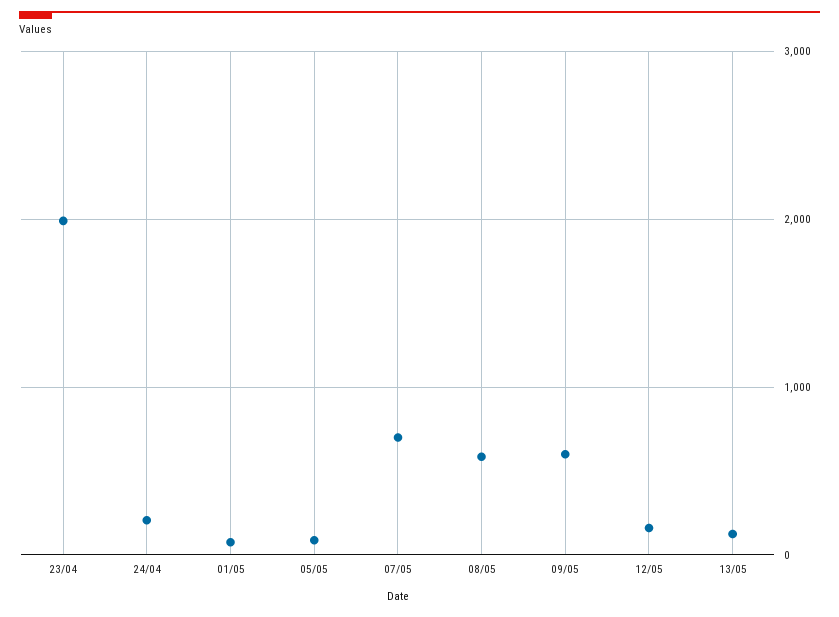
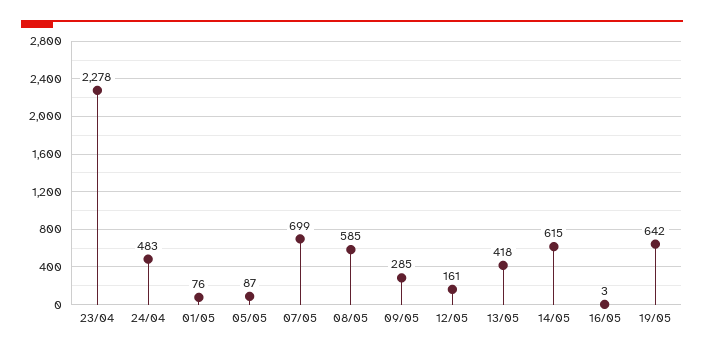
23/04: 2000 -> 2278
24/04: 200 -> 483
09/05: 600 -> 285
13/05: 100 -> 418
14/05: none -> 615
16/05: none -> 3
19/05: none -> 642

